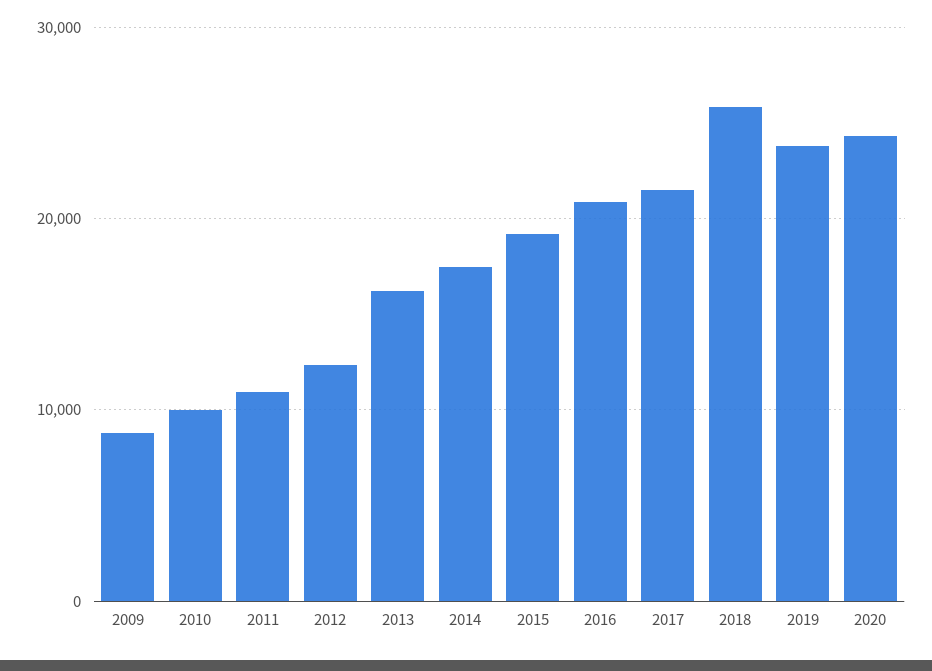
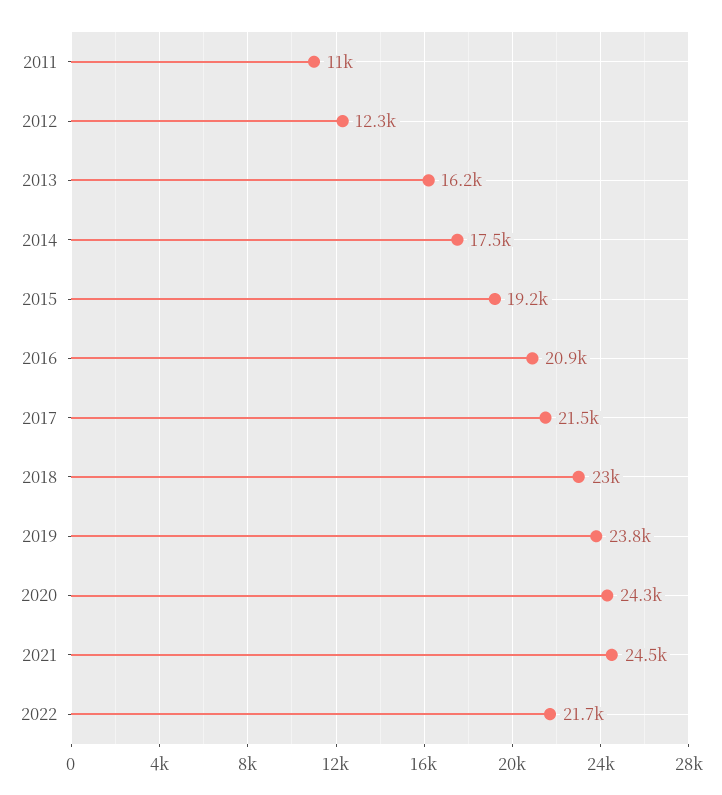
2009: 9000 -> none
2010: 10000 -> none
2018: 26000 -> 23000
2021: none -> 24500
2022: none -> 21700

